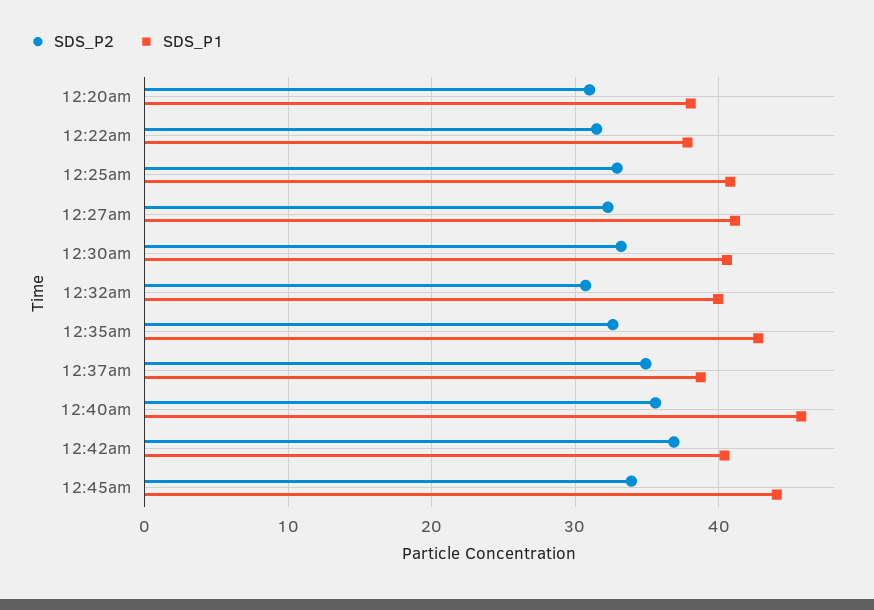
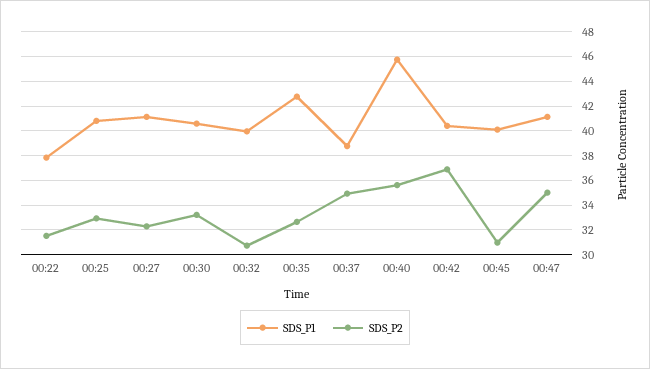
SDS_P2, 12:20am: 31 -> none
SDS_P1, 12:20am: 38 -> none
SDS_P2, 12:45am: 34 -> 31
SDS_P1, 12:45am: 44 -> 40
SDS_P1, 00:47: none -> 41
SDS_P2, 00:47: none -> 35

